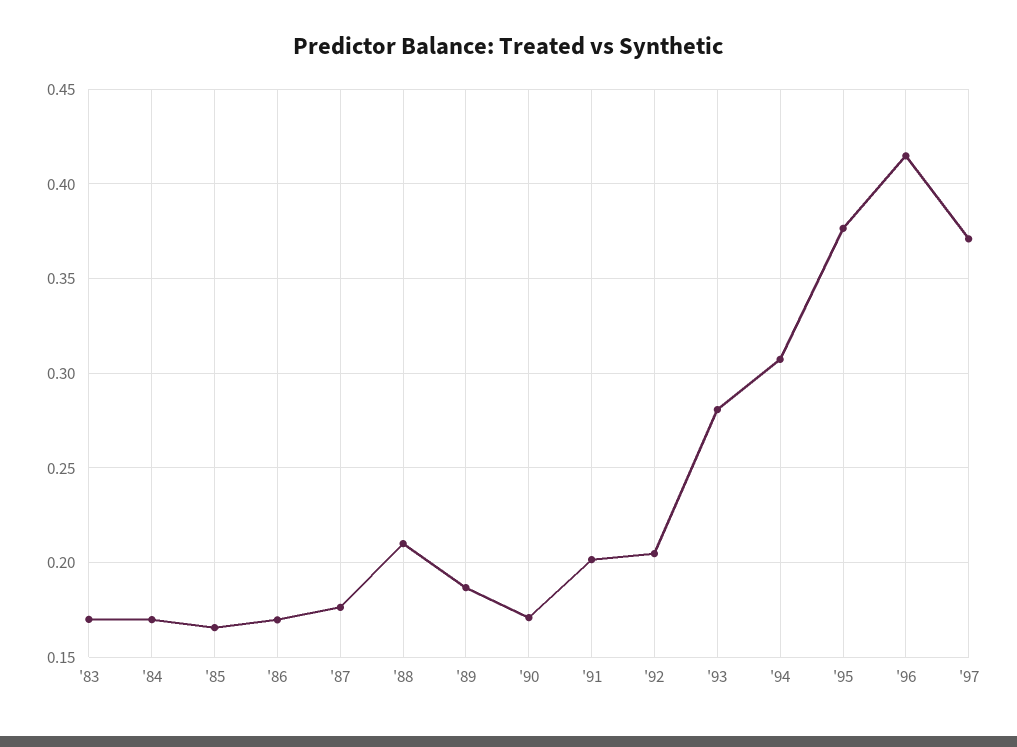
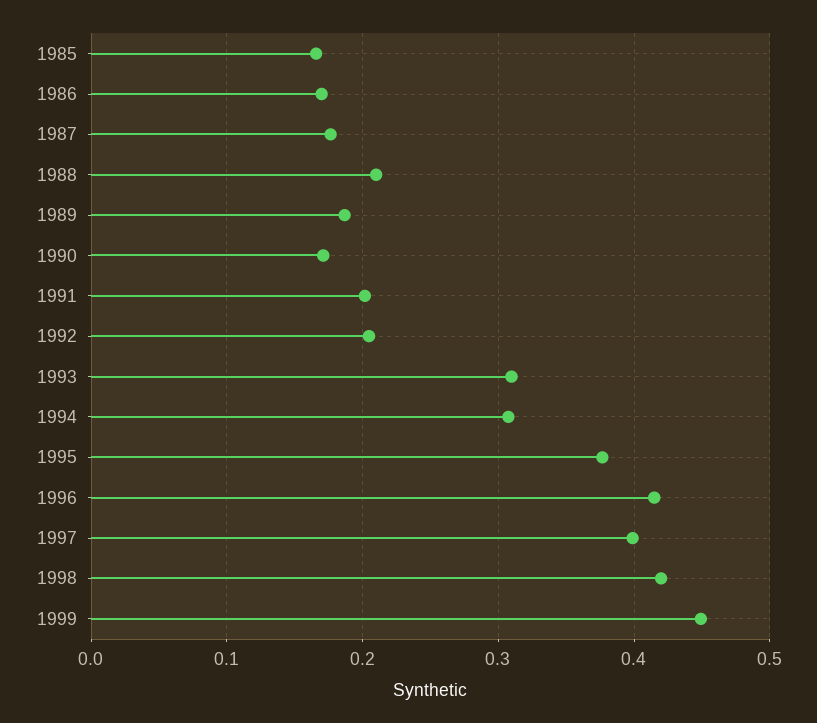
'83: 0.17 -> none
'84: 0.17 -> none
'93: 0.28 -> 0.31
'97: 0.37 -> 0.4
1998: none -> 0.42
1999: none -> 0.45

